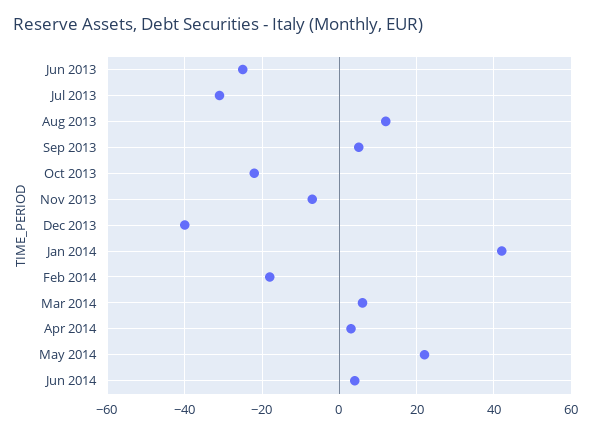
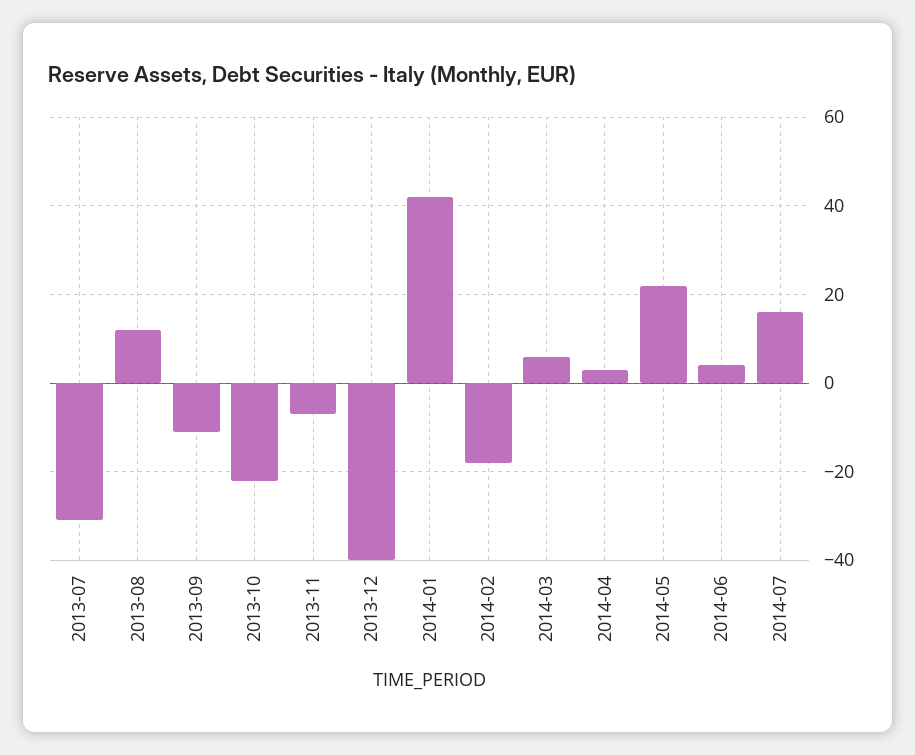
Jun 2013: -25 -> none
Sep 2013: 5 -> -10
2014-07: none -> 15

